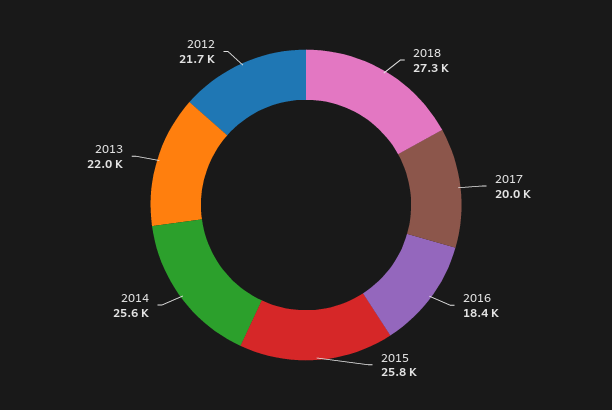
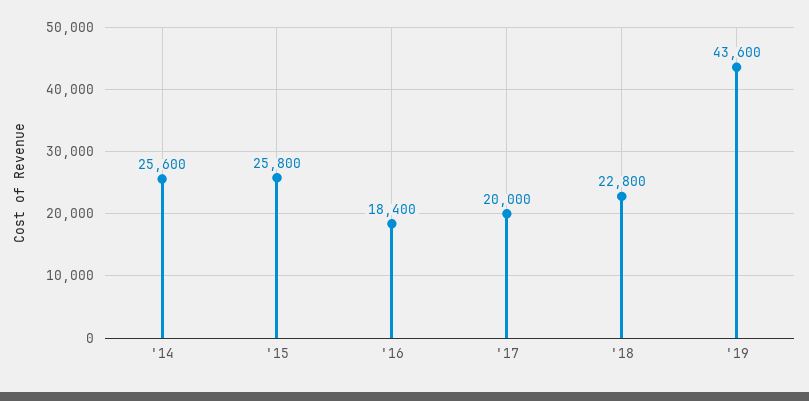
2018: 27300 -> 22800
2013: 22000 -> none
2012: 21700 -> none
'19: none -> 43600

